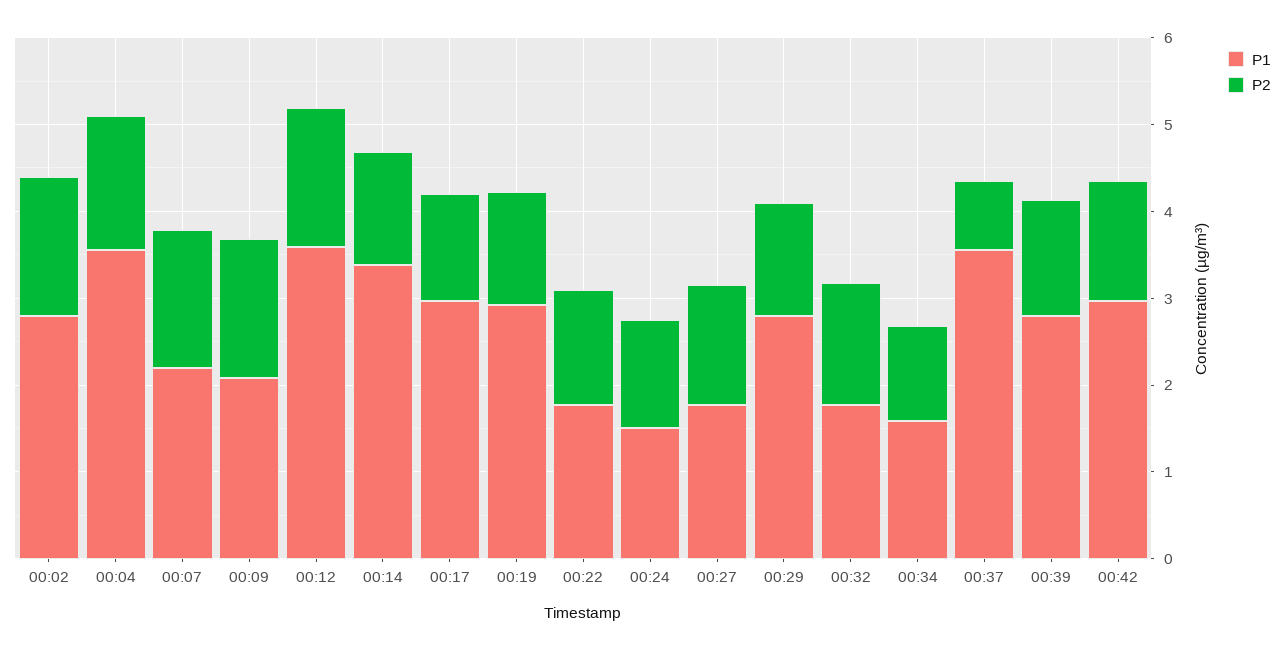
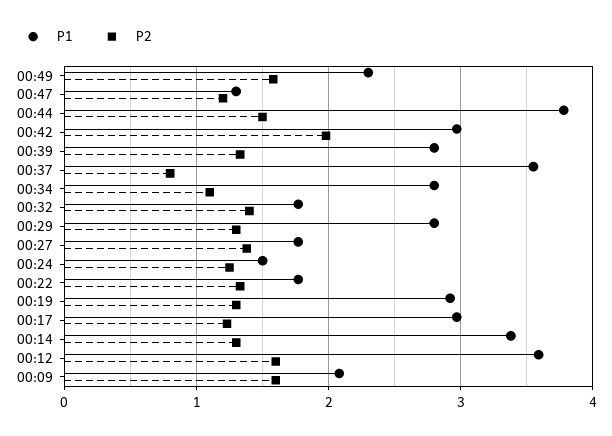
P1, 00:02: 2.8 -> none
P2, 00:02: 1.6 -> none
P1, 00:04: 3.6 -> none
P2, 00:04: 1.6 -> none
P1, 00:07: 2.2 -> none
P2, 00:07: 1.6 -> none
P1, 00:34: 1.6 -> 2.8
P2, 00:42: 1.4 -> 2
P1, 00:49: none -> 2.3
P2, 00:49: none -> 1.6
P1, 00:47: none -> 1.3
P2, 00:47: none -> 1.2
P1, 00:44: none -> 3.8
P2, 00:44: none -> 1.5

